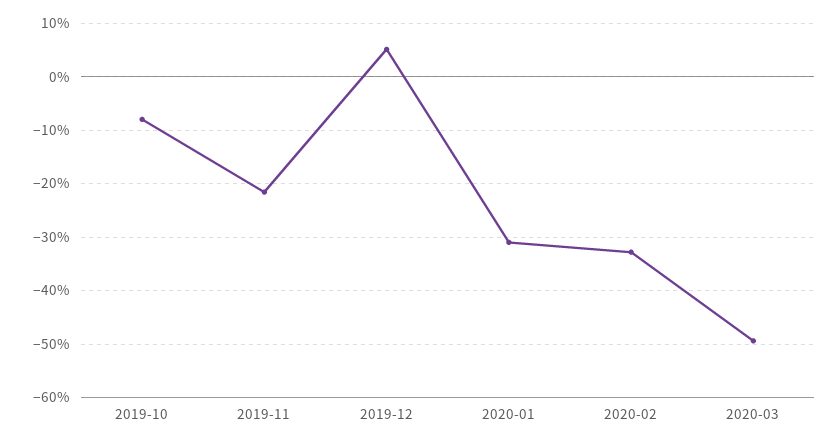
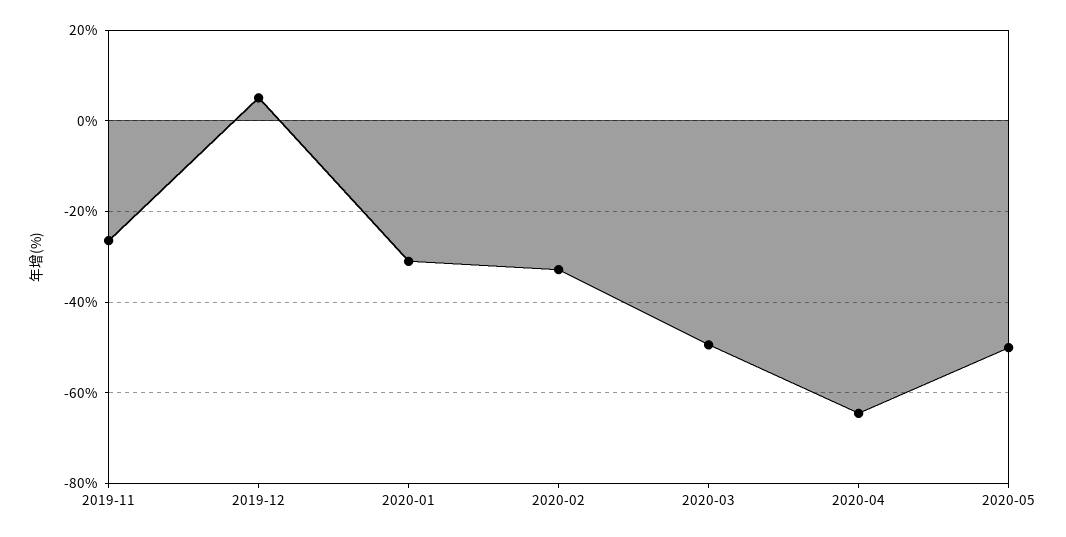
2019-10: -8 -> none
2019-11: -22 -> -26
2020-04: none -> -64
2020-05: none -> -50

